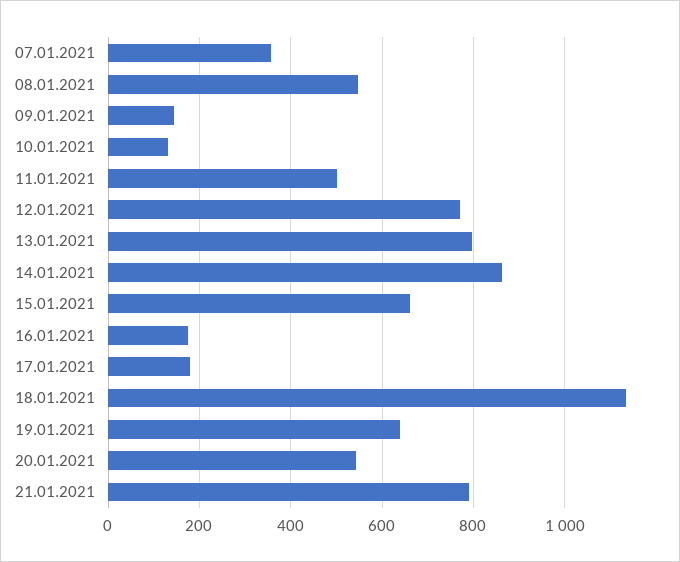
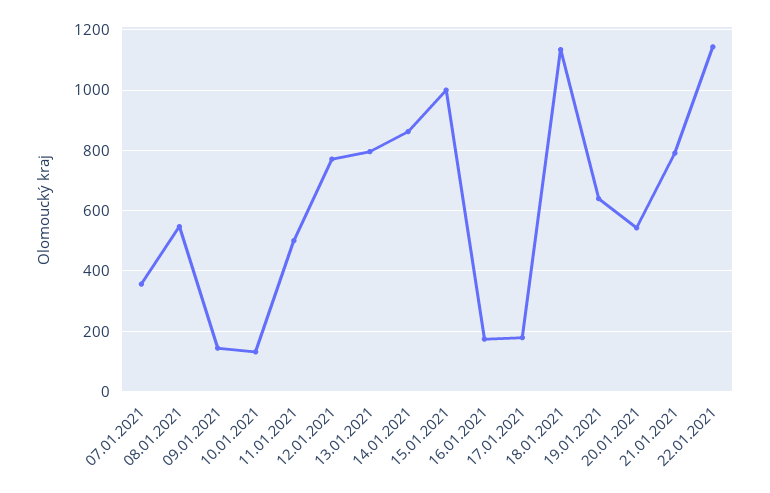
15.01.2021: 660 -> 1000
22.01.2021: none -> 1140

